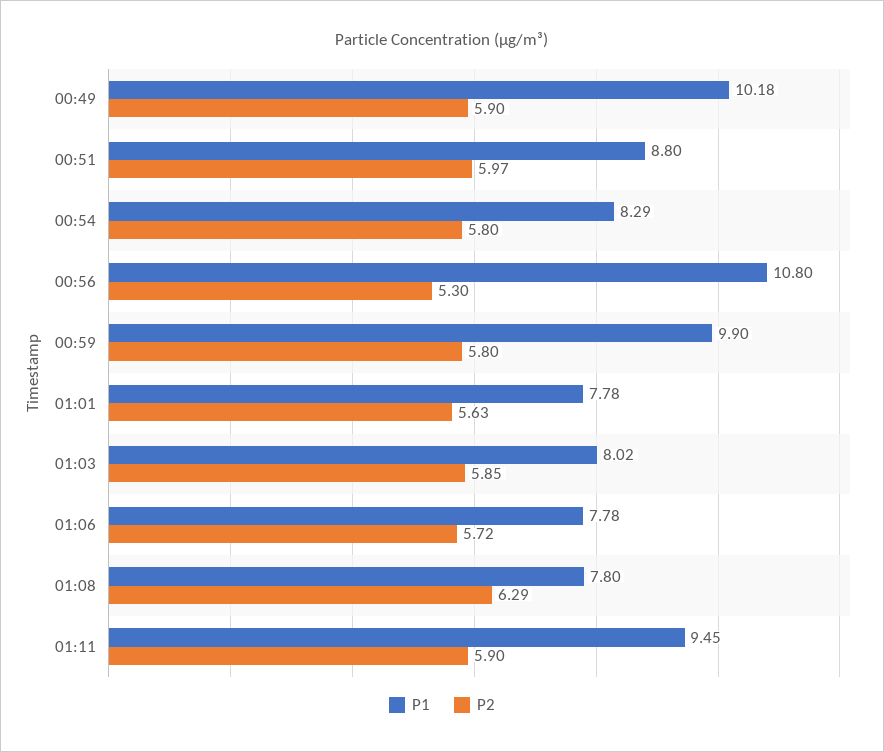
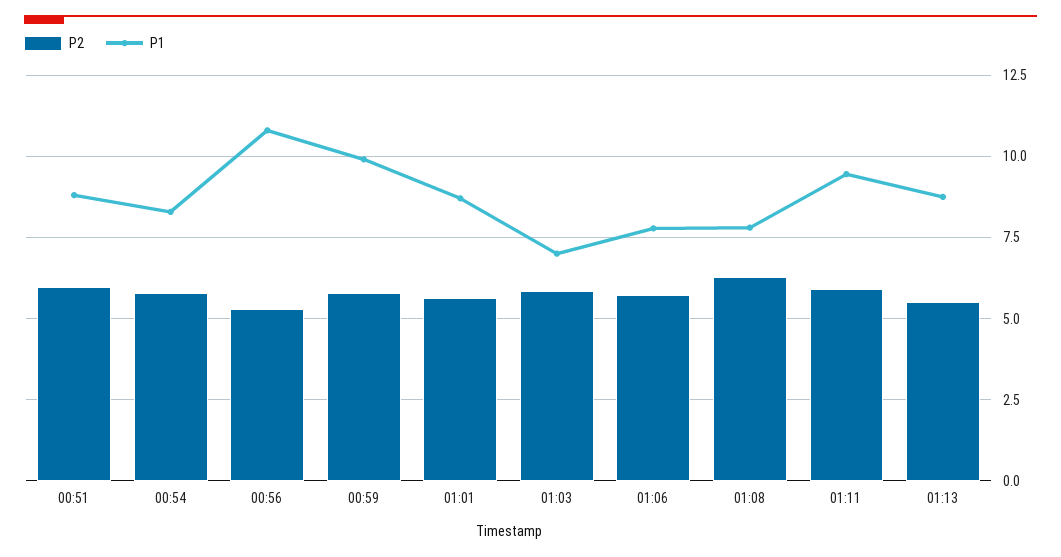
P1, 00:49: 10.18 -> none
P2, 00:49: 5.9 -> none
P1, 01:01: 7.78 -> 8.75
P1, 01:03: 8.02 -> 7
P2, 01:13: none -> 5.5
P1, 01:13: none -> 8.75

